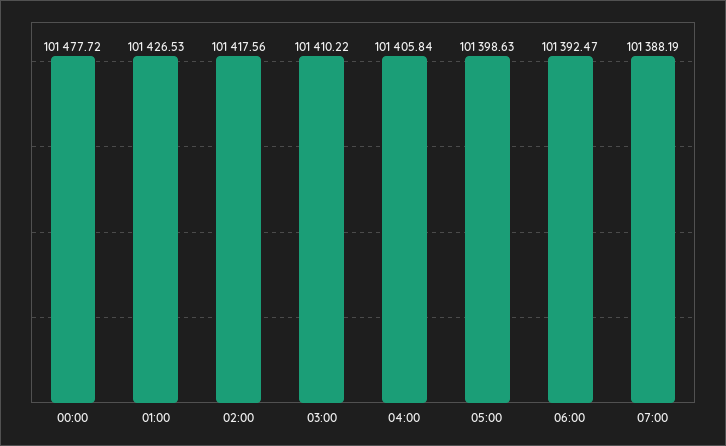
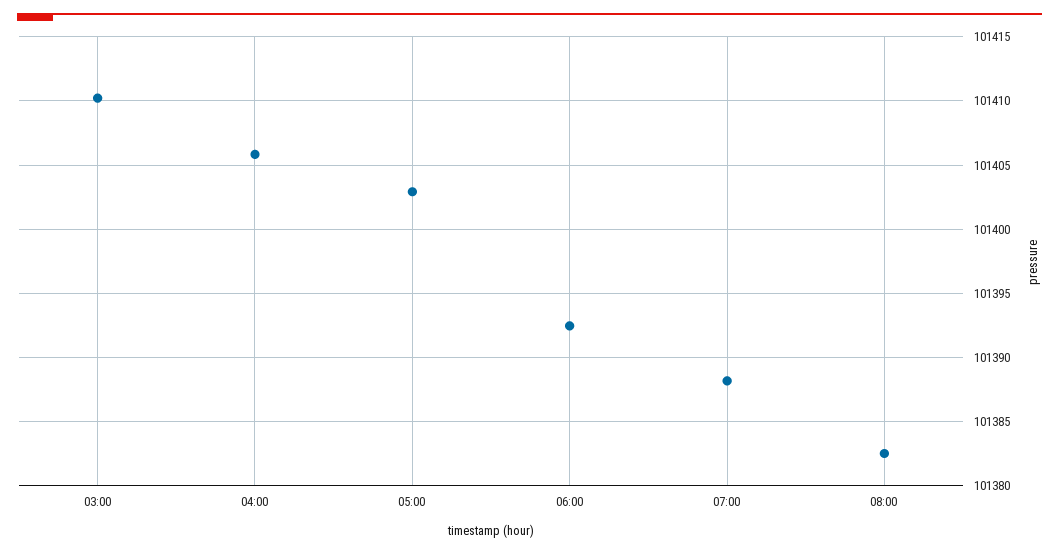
00:00: 101477.72 -> none
01:00: 101426.53 -> none
02:00: 101417.56 -> none
05:00: 101398.63 -> 101403
08:00: none -> 101382.5

